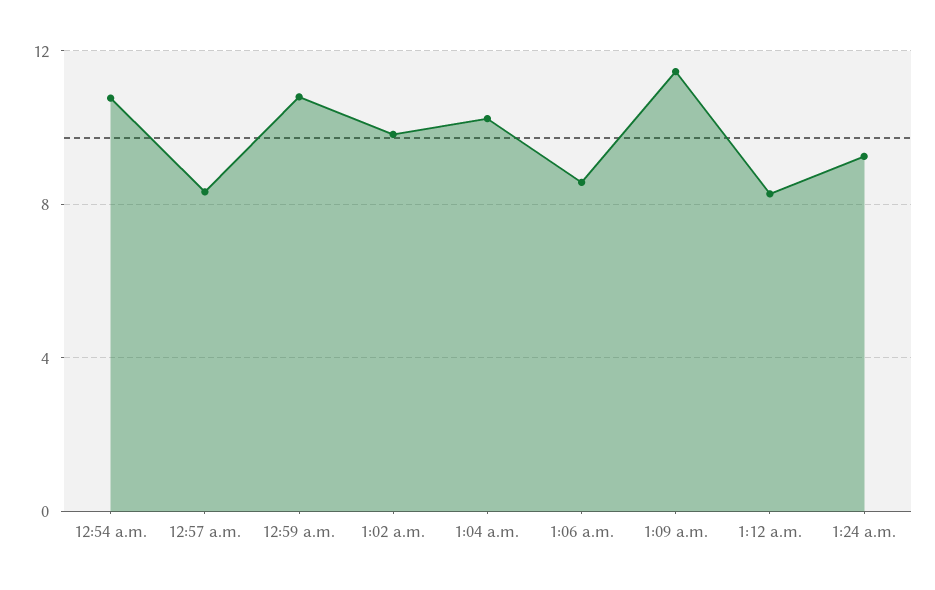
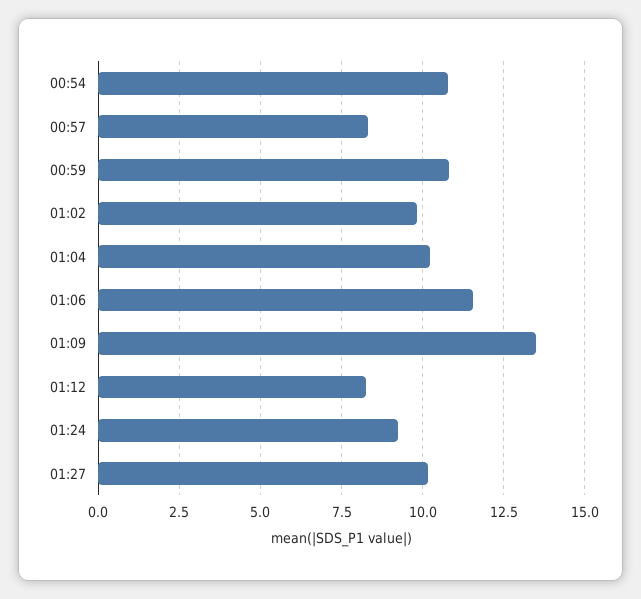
1:06 a.m.: 8.5 -> 11.5
1:09 a.m.: 11.5 -> 13.5
01:27: none -> 10.25

